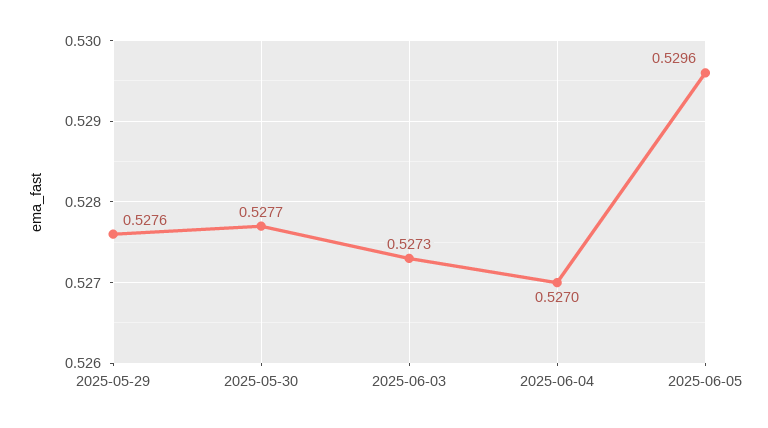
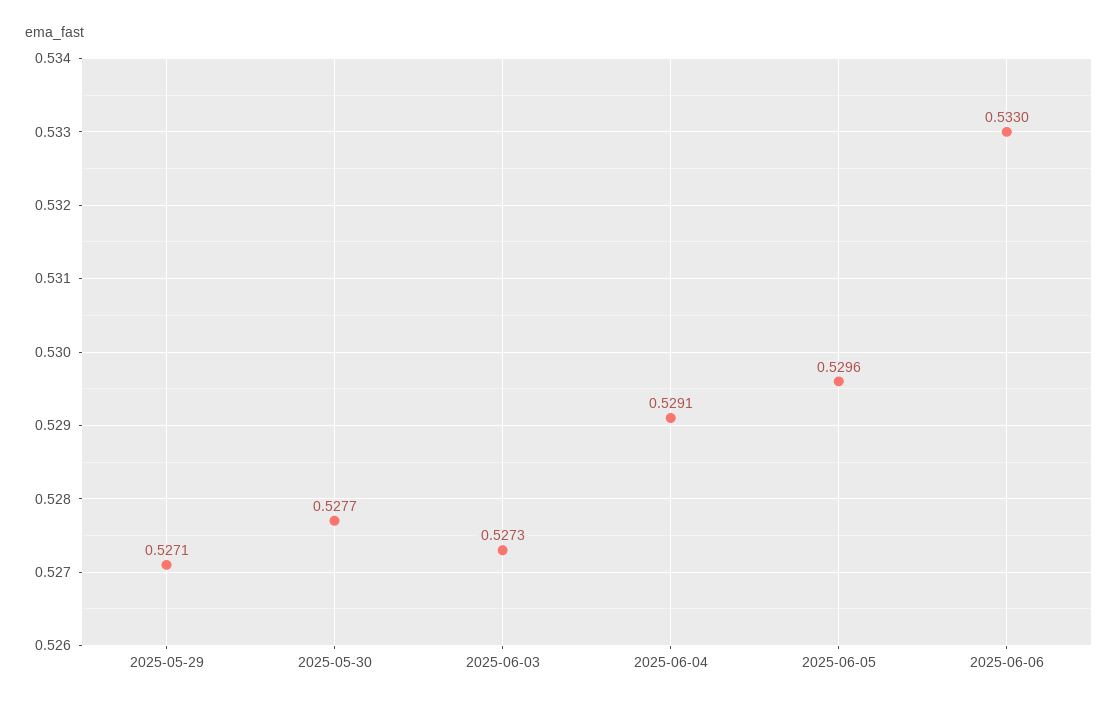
2025-05-29: 0.5276 -> 0.5271
2025-06-04: 0.527 -> 0.5291
2025-06-06: none -> 0.533

